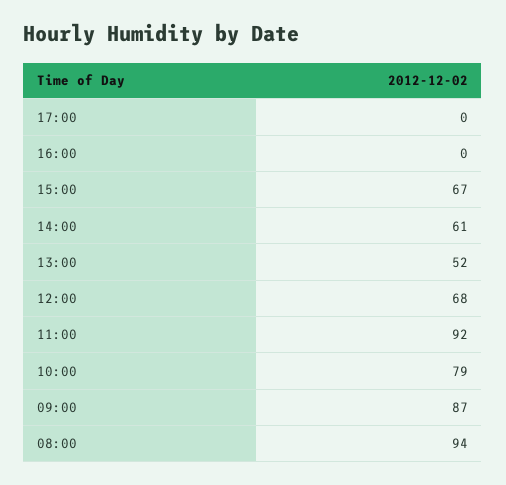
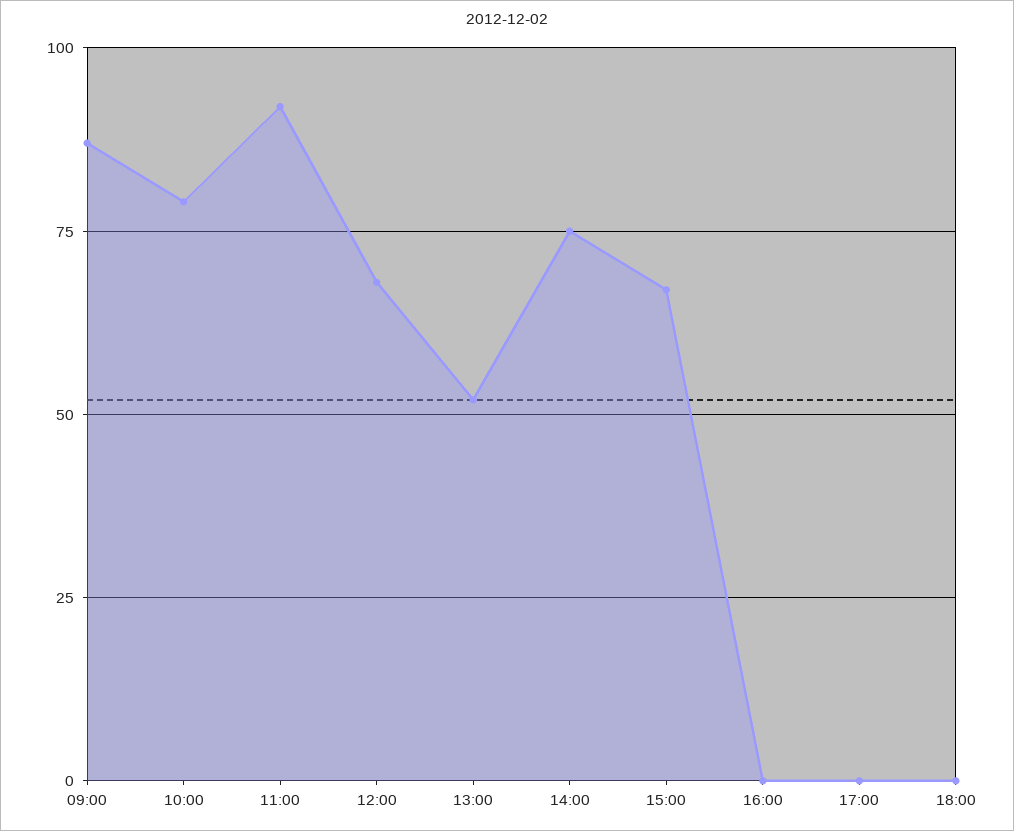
14:00: 61 -> 75
08:00: 94 -> none
18:00: none -> 0

